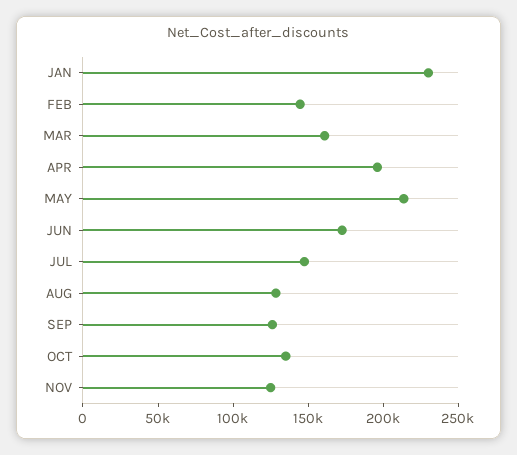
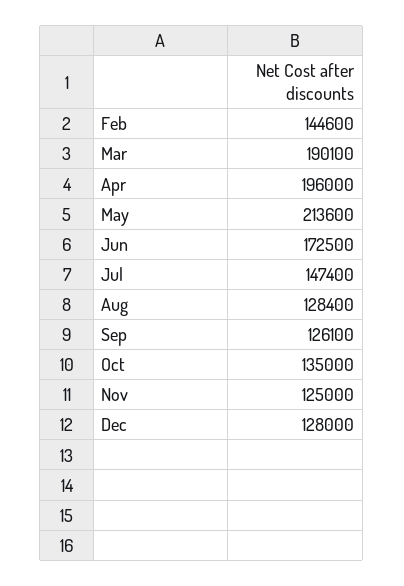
JAN: 230000 -> none
MAR: 160000 -> 190100
Dec: none -> 128000

